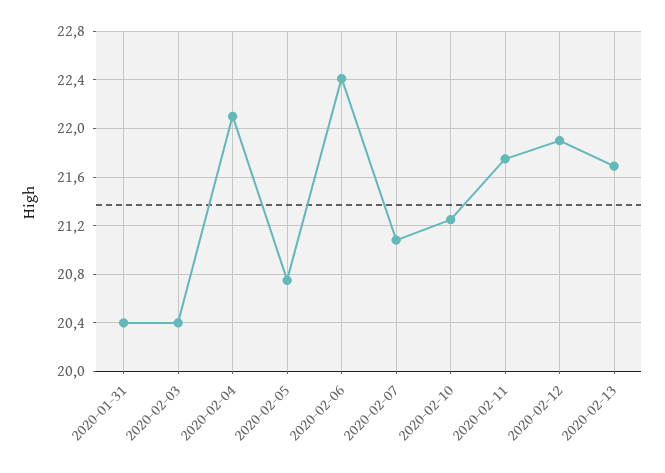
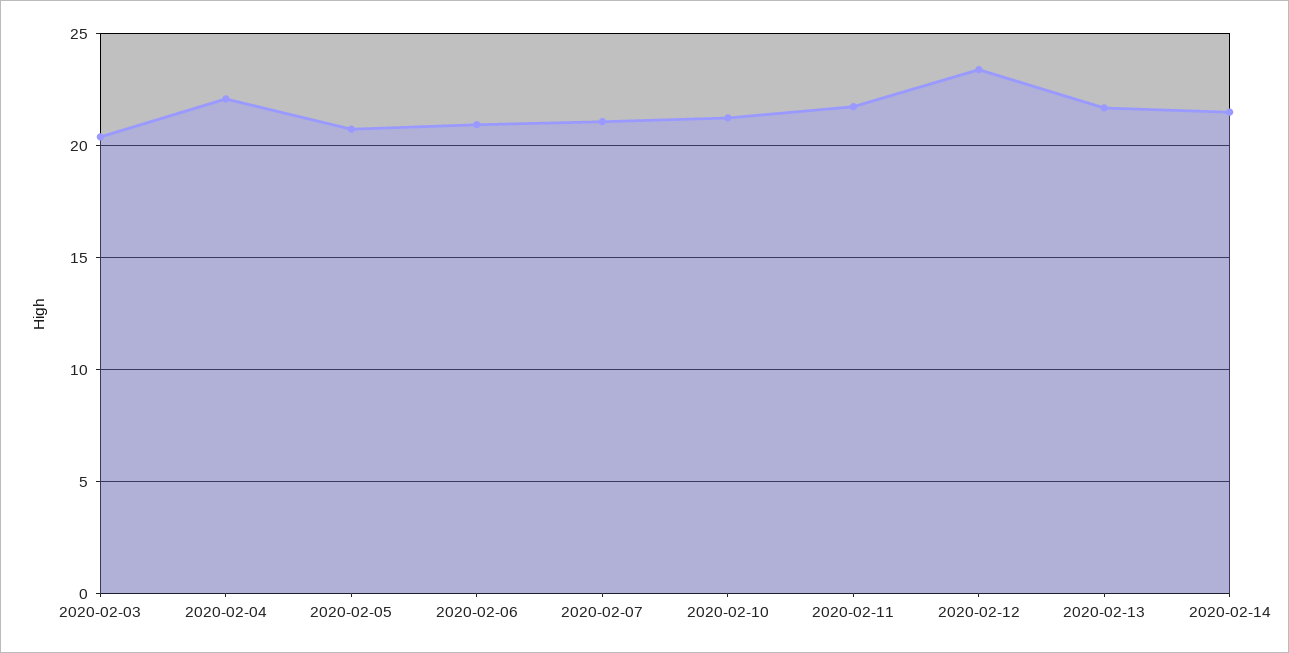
2020-01-31: 20.4 -> none
2020-02-06: 22.4 -> 21
2020-02-12: 21.9 -> 23.5
2020-02-14: none -> 21.5

